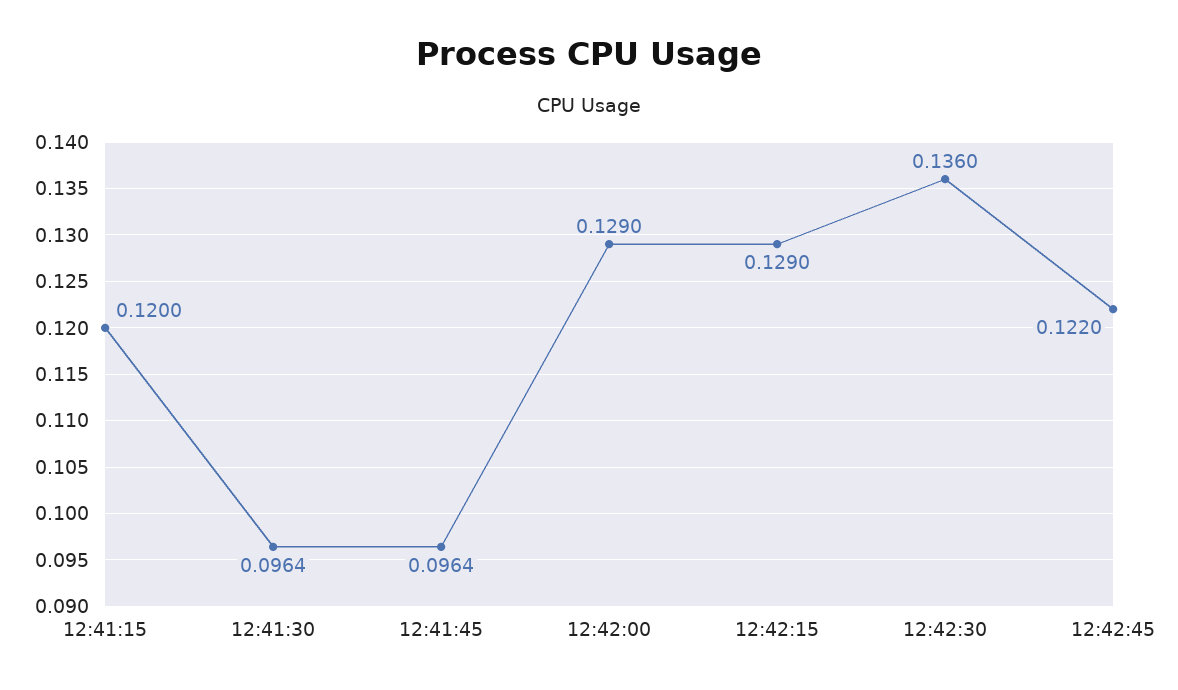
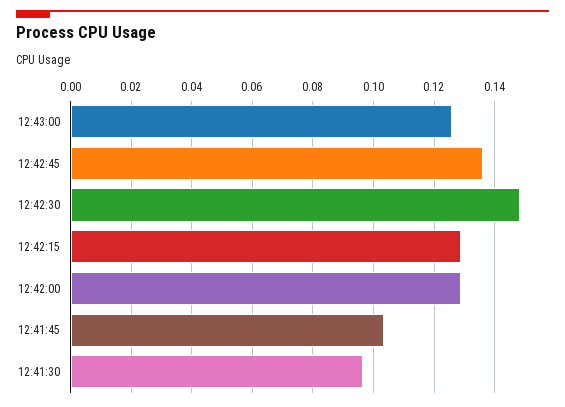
12:41:15: 0.12 -> none
12:41:45: 0.0964 -> 0.104
12:42:30: 0.136 -> 0.148
12:42:45: 0.122 -> 0.136
12:43:00: none -> 0.126

